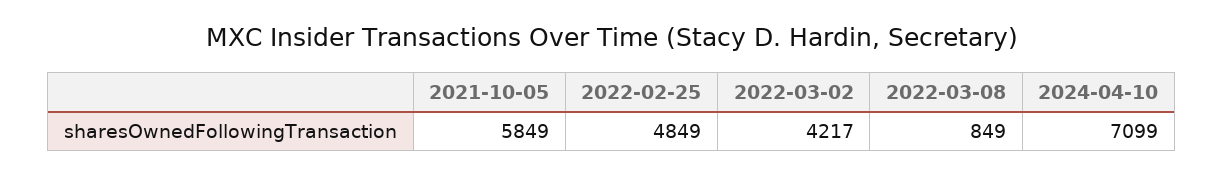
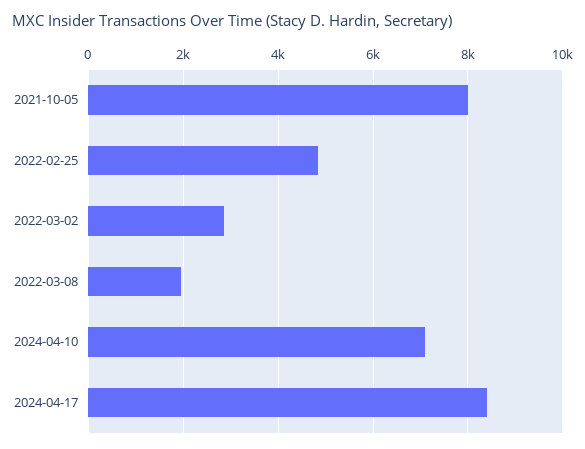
2021-10-05: 5849 -> 8000
2022-03-02: 4217 -> 2800
2022-03-08: 849 -> 2000
2024-04-17: none -> 8400

